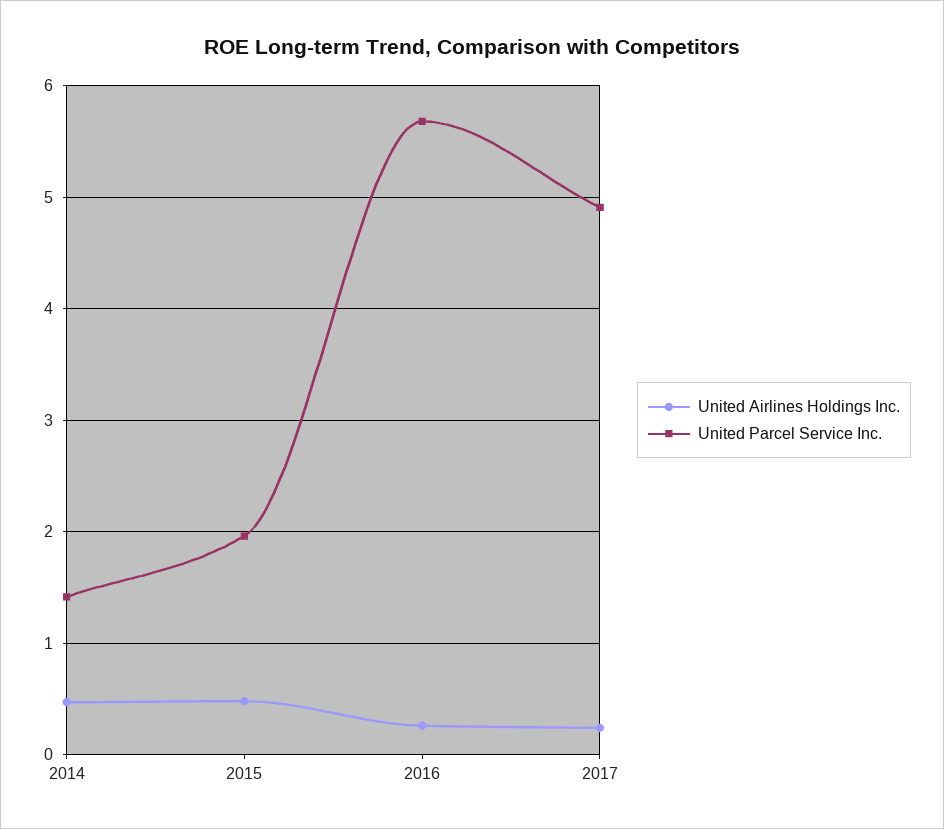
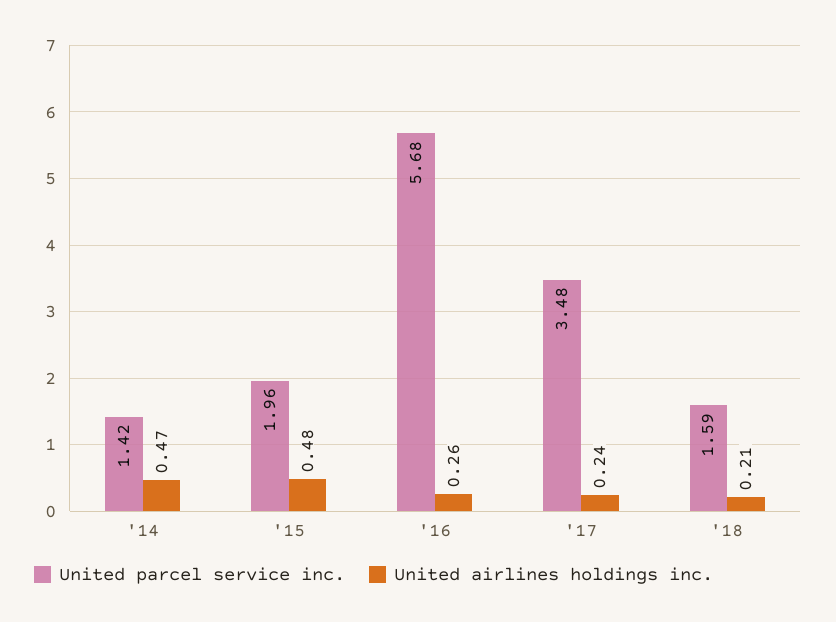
United Parcel Service Inc., 2017: 4.9 -> 3.48
United Parcel Service Inc., '18: none -> 1.59
United Airlines Holdings Inc., '18: none -> 0.21

